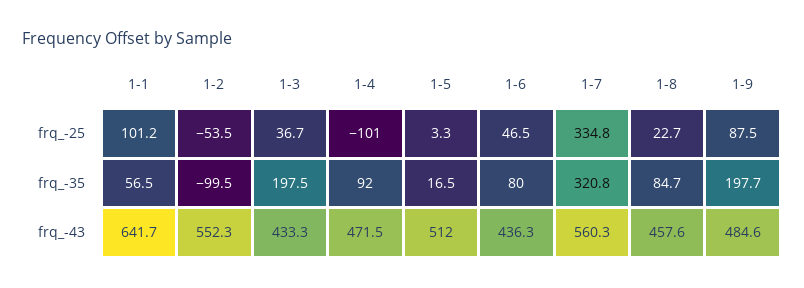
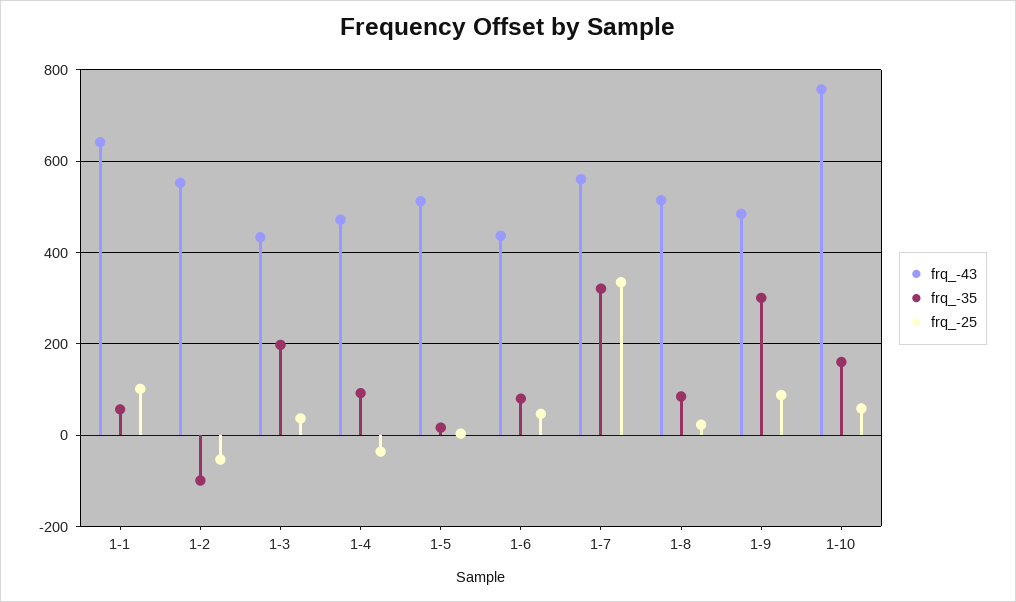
frq_-25, 1-4: -101 -> -40
frq_-35, 1-9: 197.7 -> 300
frq_-43, 1-8: 457.6 -> 520
frq_-43, 1-10: none -> 760
frq_-35, 1-10: none -> 160
frq_-25, 1-10: none -> 60

